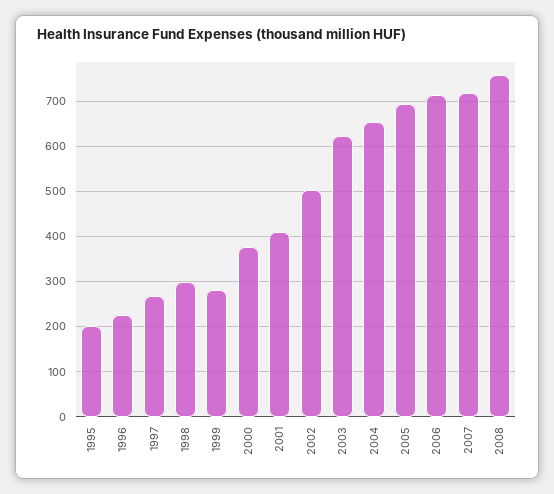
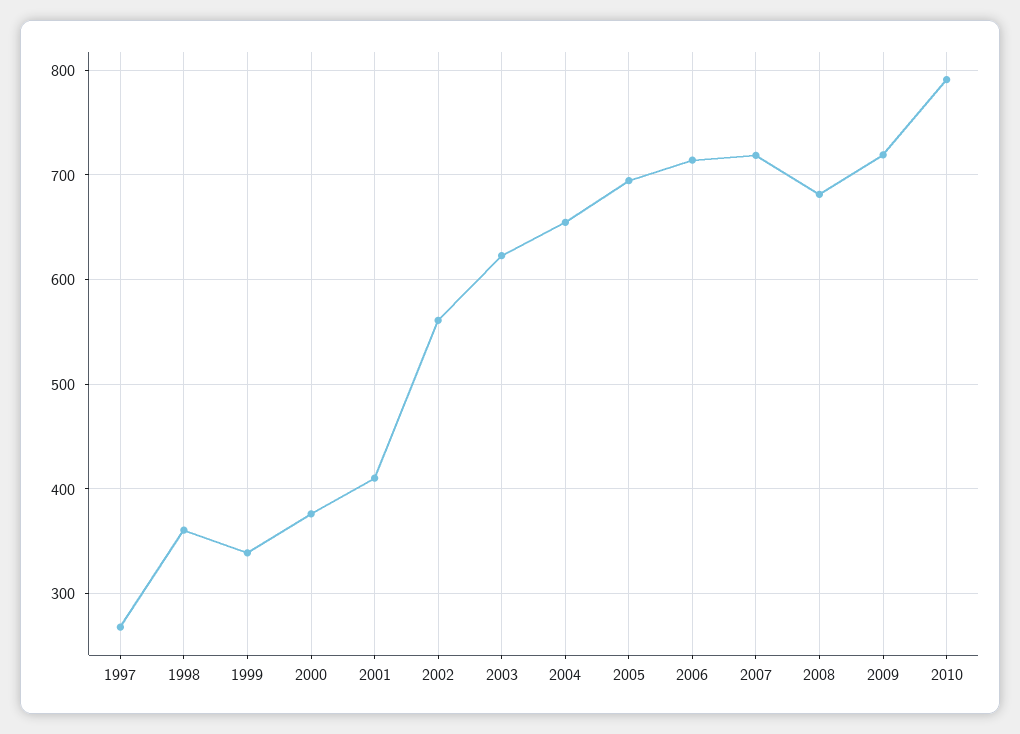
1995: 200 -> none
1996: 220 -> none
1998: 300 -> 360
1999: 280 -> 340
2002: 500 -> 560
2008: 760 -> 680
2009: none -> 720
2010: none -> 790

